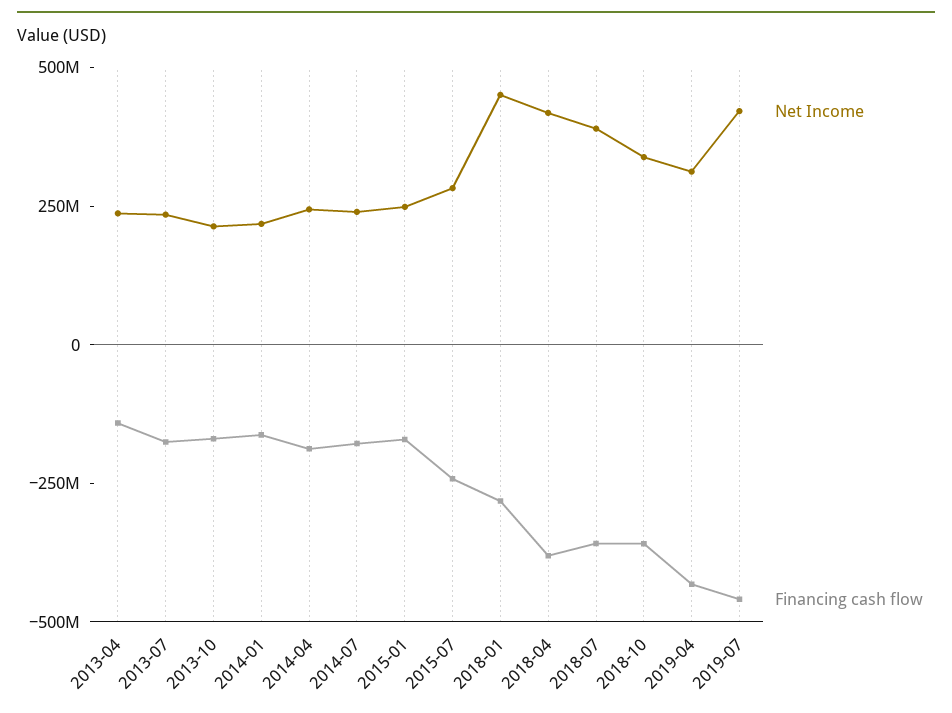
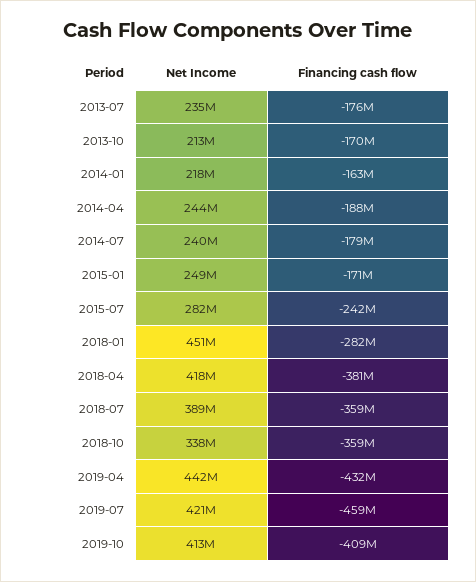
Net Income, 2013-04: 250000000 -> none
Financing cash flow, 2013-04: -150000000 -> none
Net Income, 2019-04: 300000000 -> 442000000
Net Income, 2019-10: none -> 413000000
Financing cash flow, 2019-10: none -> -409000000

